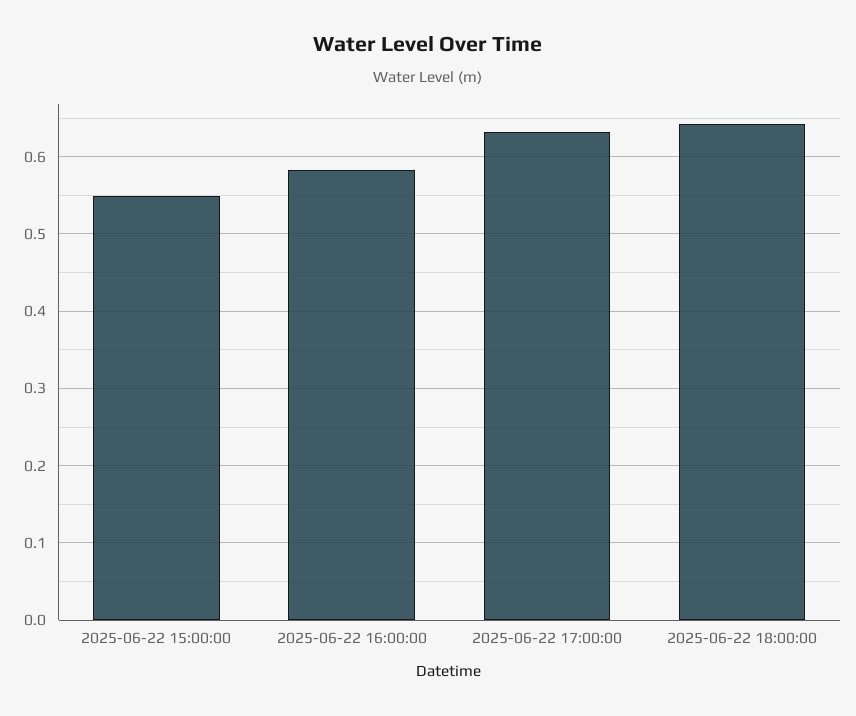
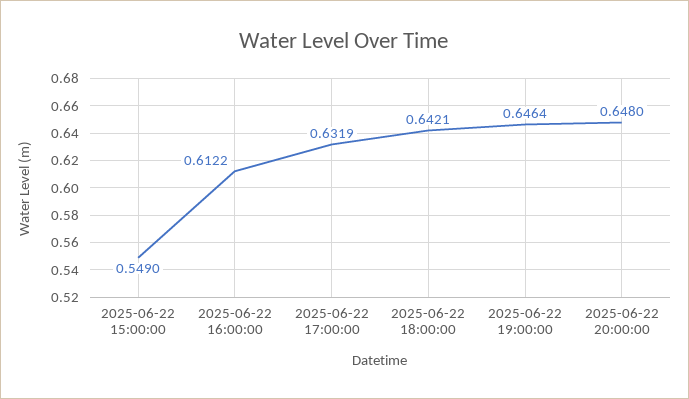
2025-06-22 16:00:00: 0.58 -> 0.6122
2025-06-22 19:00:00: none -> 0.6464
2025-06-22 20:00:00: none -> 0.648

